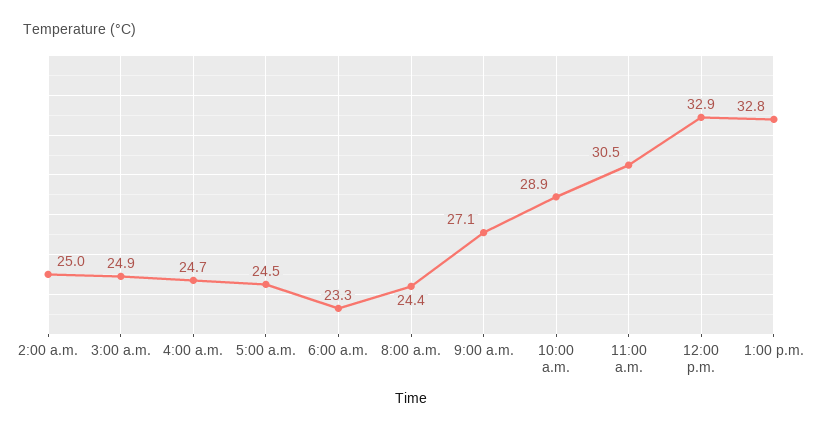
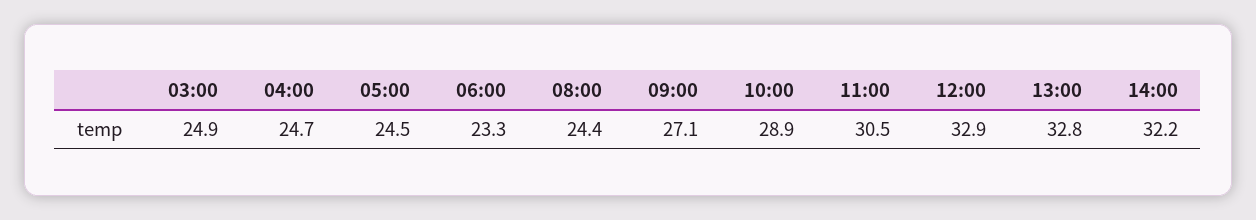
2:00 a.m.: 25 -> none
14:00: none -> 32.2

